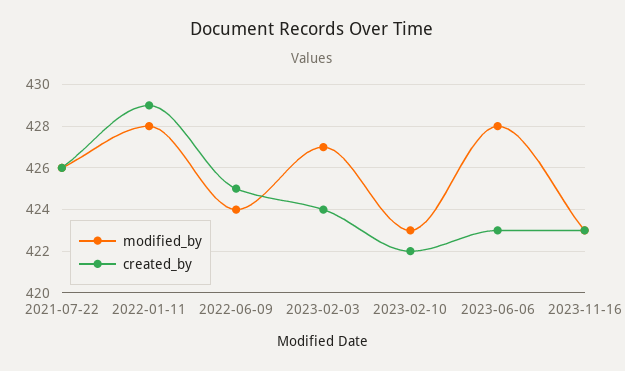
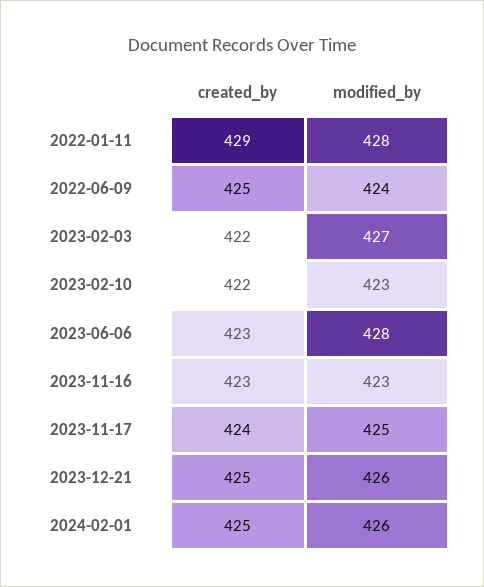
modified_by, 2021-07-22: 426 -> none
created_by, 2021-07-22: 426 -> none
created_by, 2023-02-03: 424 -> 422
created_by, 2023-11-17: none -> 424
modified_by, 2023-11-17: none -> 425
created_by, 2023-12-21: none -> 425
modified_by, 2023-12-21: none -> 426
created_by, 2024-02-01: none -> 425
modified_by, 2024-02-01: none -> 426

